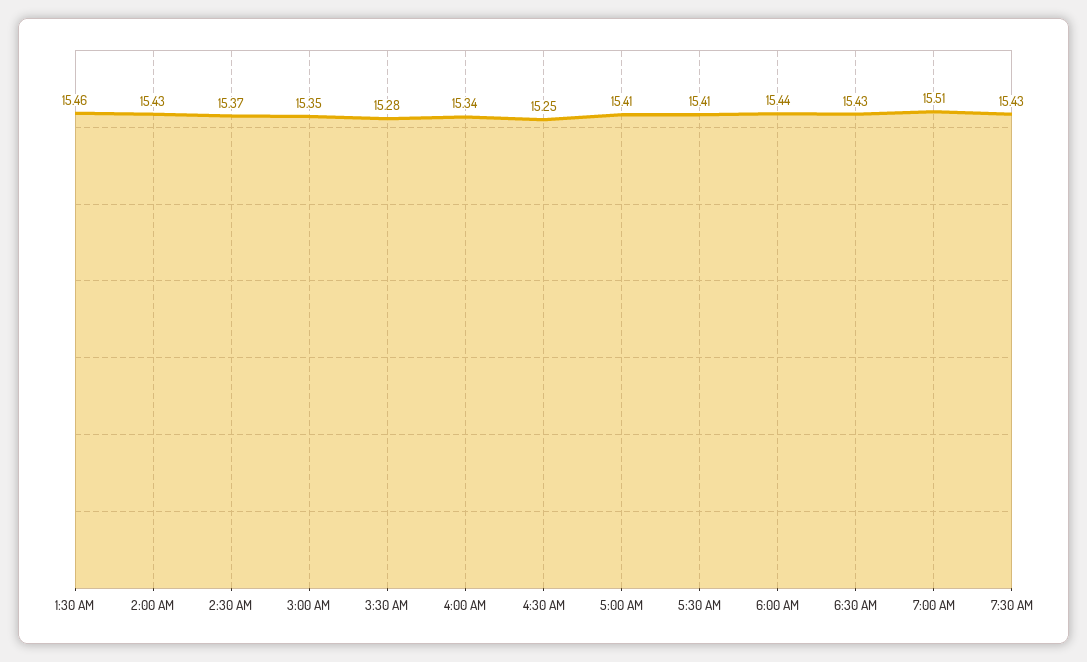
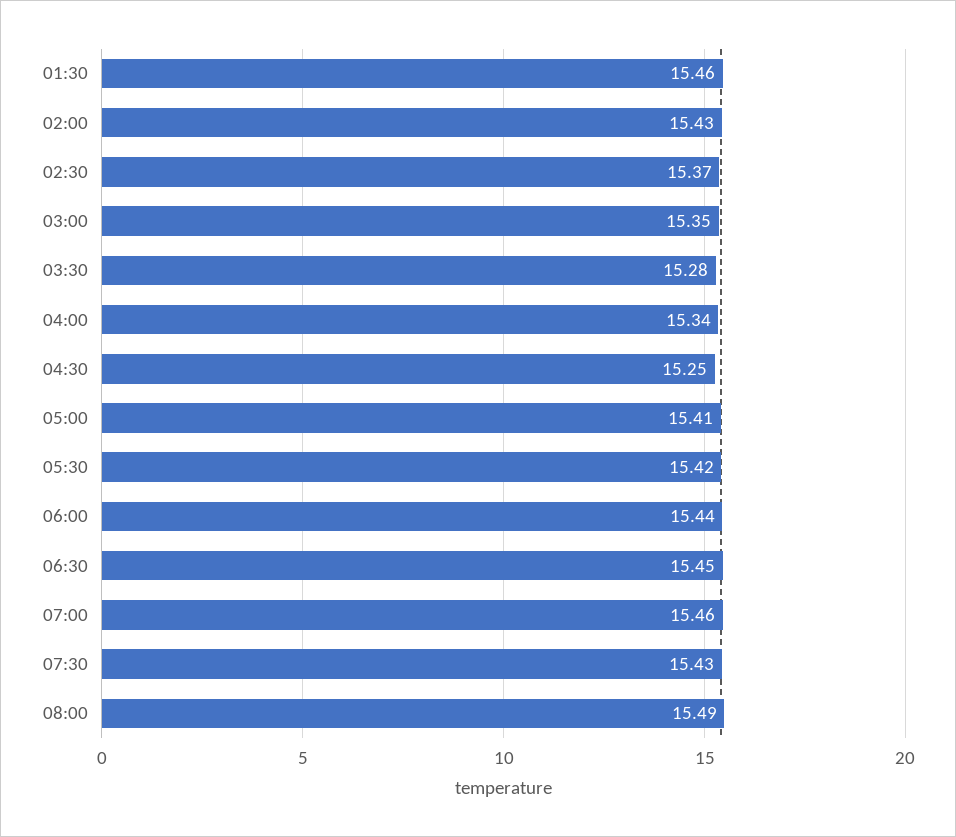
5:30 AM: 15.41 -> 15.42
6:30 AM: 15.43 -> 15.45
7:00 AM: 15.51 -> 15.46
08:00: none -> 15.49

